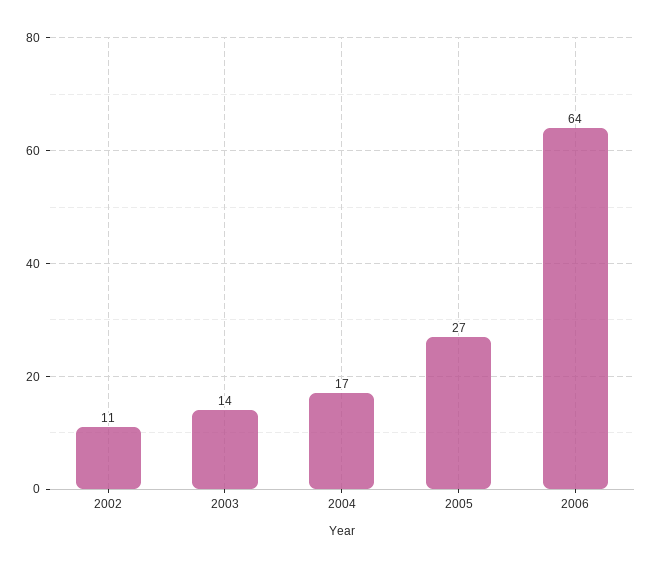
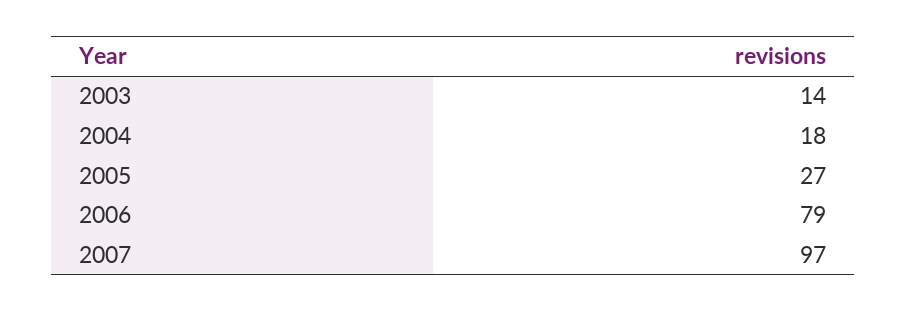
2002: 11 -> none
2004: 17 -> 18
2006: 64 -> 79
2007: none -> 97

